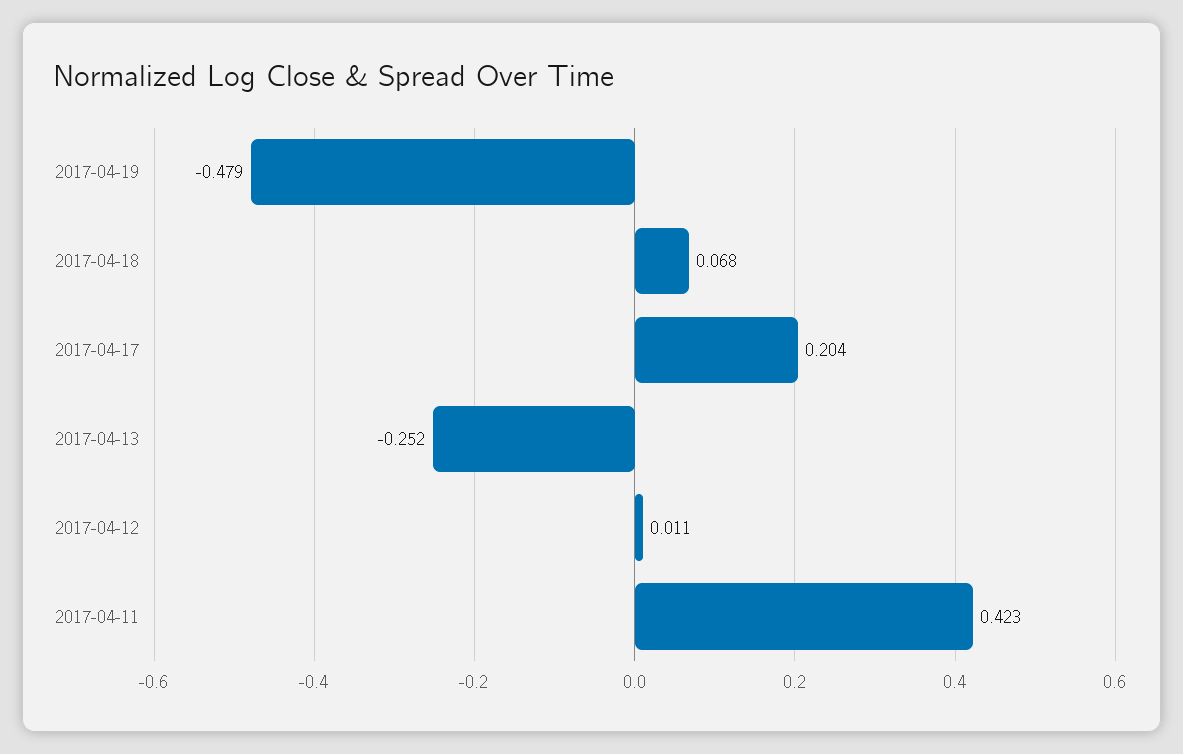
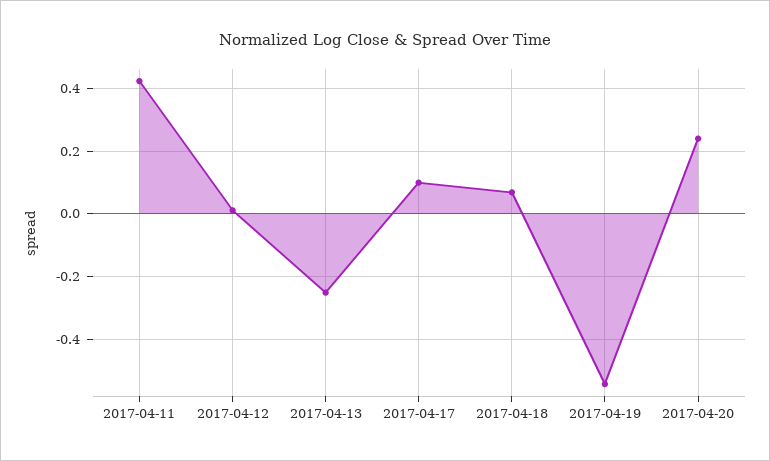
2017-04-19: -0.479 -> -0.54
2017-04-17: 0.204 -> 0.1
2017-04-20: none -> 0.24

